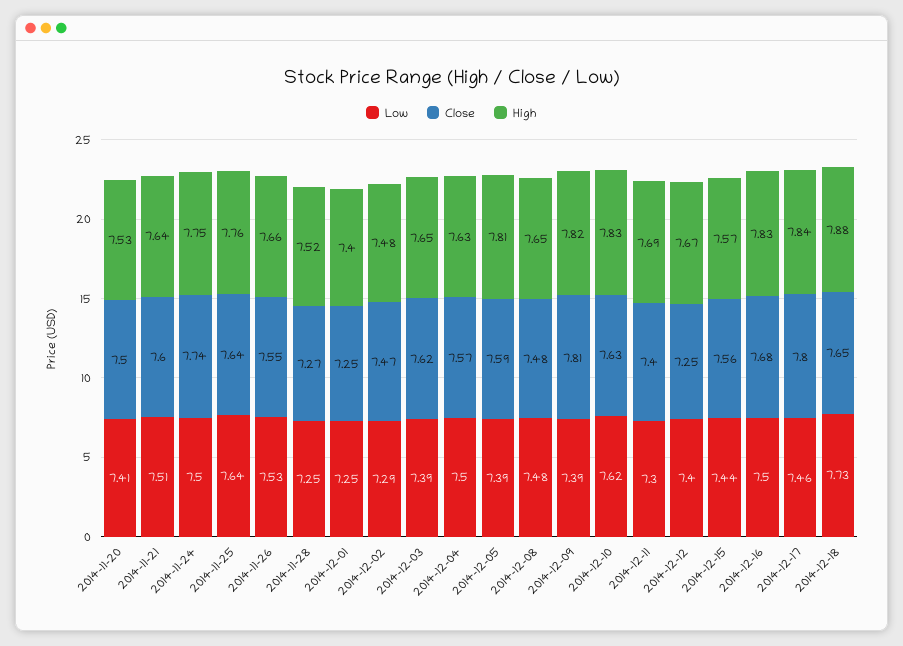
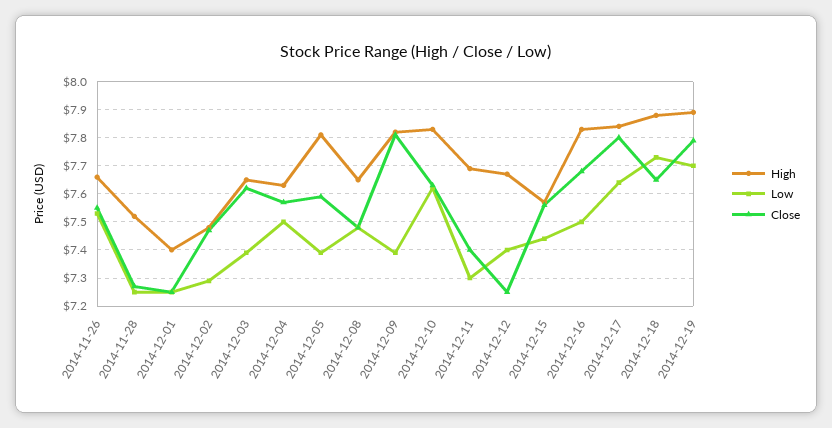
Low, 2014-11-20: 7.41 -> none
Close, 2014-11-20: 7.5 -> none
High, 2014-11-20: 7.53 -> none
Low, 2014-11-21: 7.51 -> none
Close, 2014-11-21: 7.6 -> none
High, 2014-11-21: 7.64 -> none
Low, 2014-11-24: 7.5 -> none
Close, 2014-11-24: 7.74 -> none
High, 2014-11-24: 7.75 -> none
Low, 2014-11-25: 7.64 -> none
Close, 2014-11-25: 7.64 -> none
High, 2014-11-25: 7.76 -> none
Low, 2014-12-17: 7.46 -> 7.65
High, 2014-12-19: none -> 7.9
Low, 2014-12-19: none -> 7.7
Close, 2014-12-19: none -> 7.8

